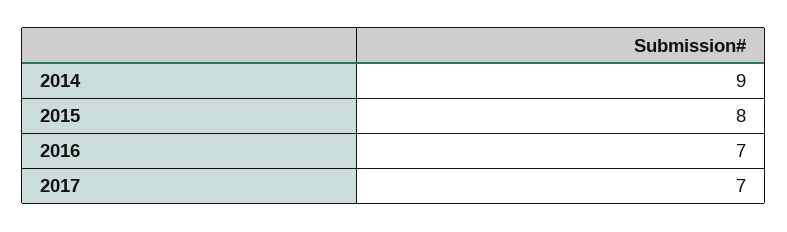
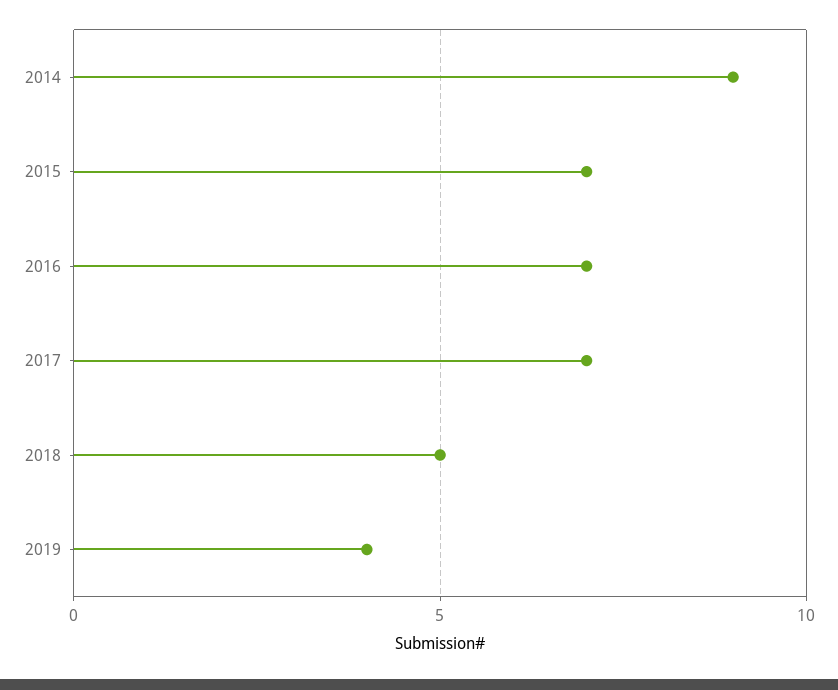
2015: 8 -> 7
2018: none -> 5
2019: none -> 4

